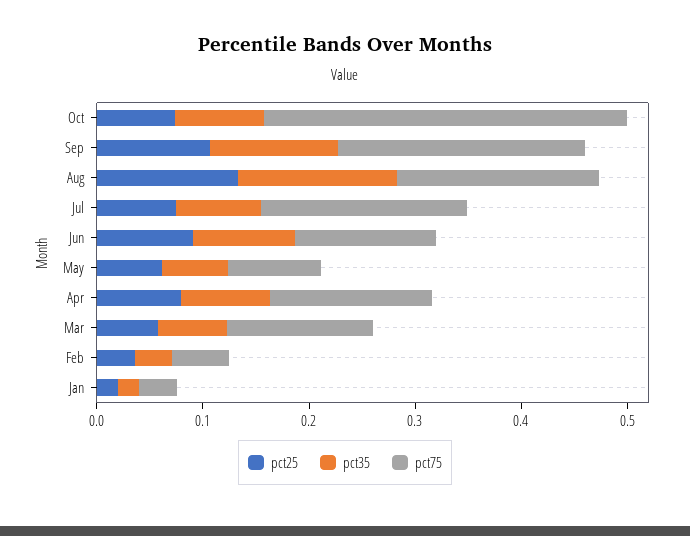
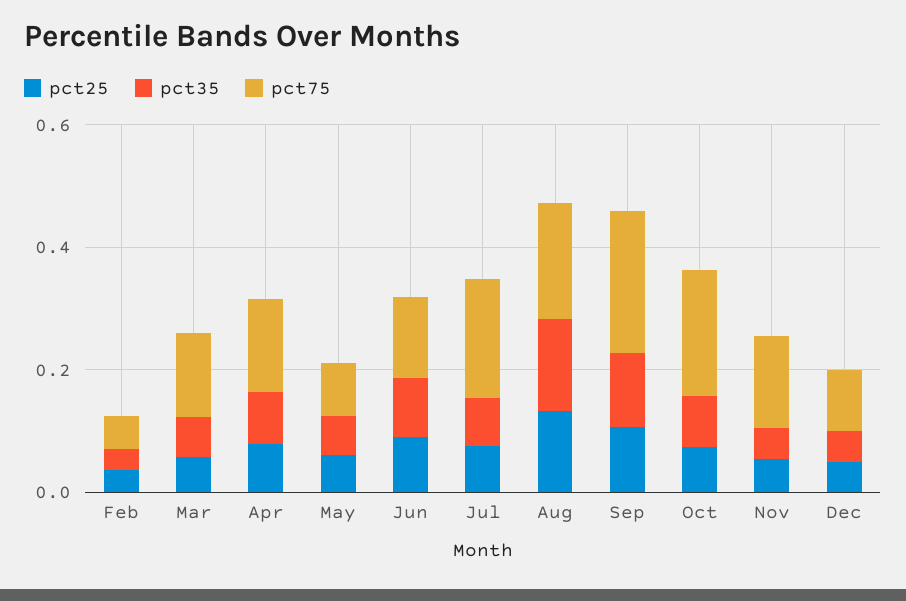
pct75, Oct: 0.34 -> 0.2
pct25, Jan: 0.02 -> none
pct35, Jan: 0.02 -> none
pct75, Jan: 0.04 -> none
pct25, Nov: none -> 0.05
pct35, Nov: none -> 0.05
pct75, Nov: none -> 0.15
pct25, Dec: none -> 0.05
pct35, Dec: none -> 0.05
pct75, Dec: none -> 0.1

